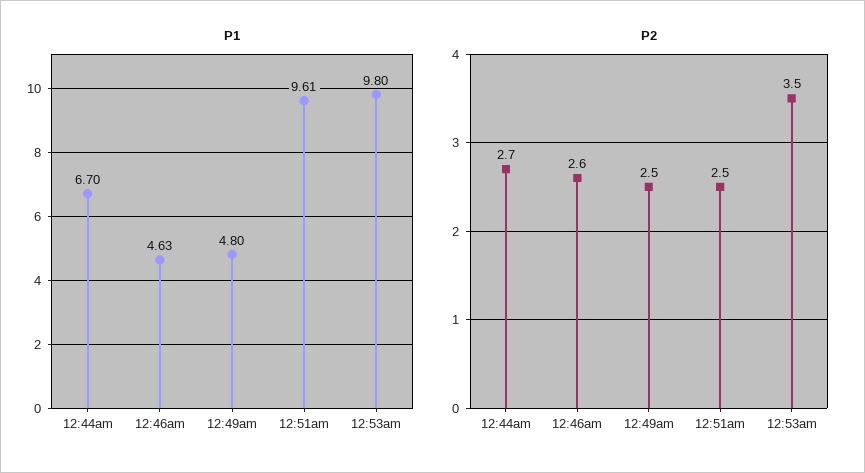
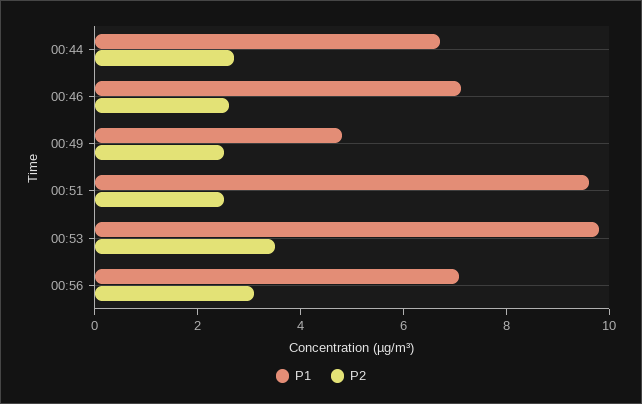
P1, 12:46am: 4.63 -> 7
P1, 00:56: none -> 7
P2, 00:56: none -> 3

